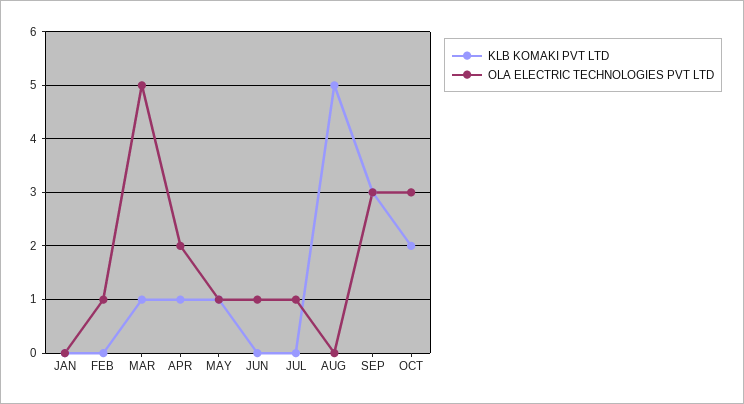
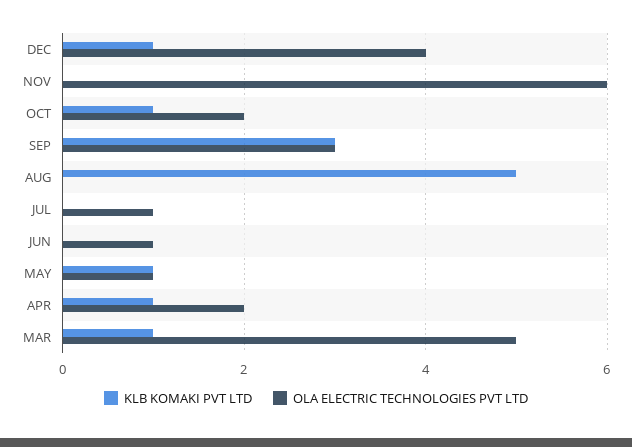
KLB KOMAKI PVT LTD, JAN: 0 -> none
OLA ELECTRIC TECHNOLOGIES PVT LTD, JAN: 0 -> none
KLB KOMAKI PVT LTD, FEB: 0 -> none
OLA ELECTRIC TECHNOLOGIES PVT LTD, FEB: 1 -> none
KLB KOMAKI PVT LTD, OCT: 2 -> 1
OLA ELECTRIC TECHNOLOGIES PVT LTD, OCT: 3 -> 2
KLB KOMAKI PVT LTD, DEC: none -> 1
OLA ELECTRIC TECHNOLOGIES PVT LTD, DEC: none -> 4
KLB KOMAKI PVT LTD, NOV: none -> 0
OLA ELECTRIC TECHNOLOGIES PVT LTD, NOV: none -> 6

